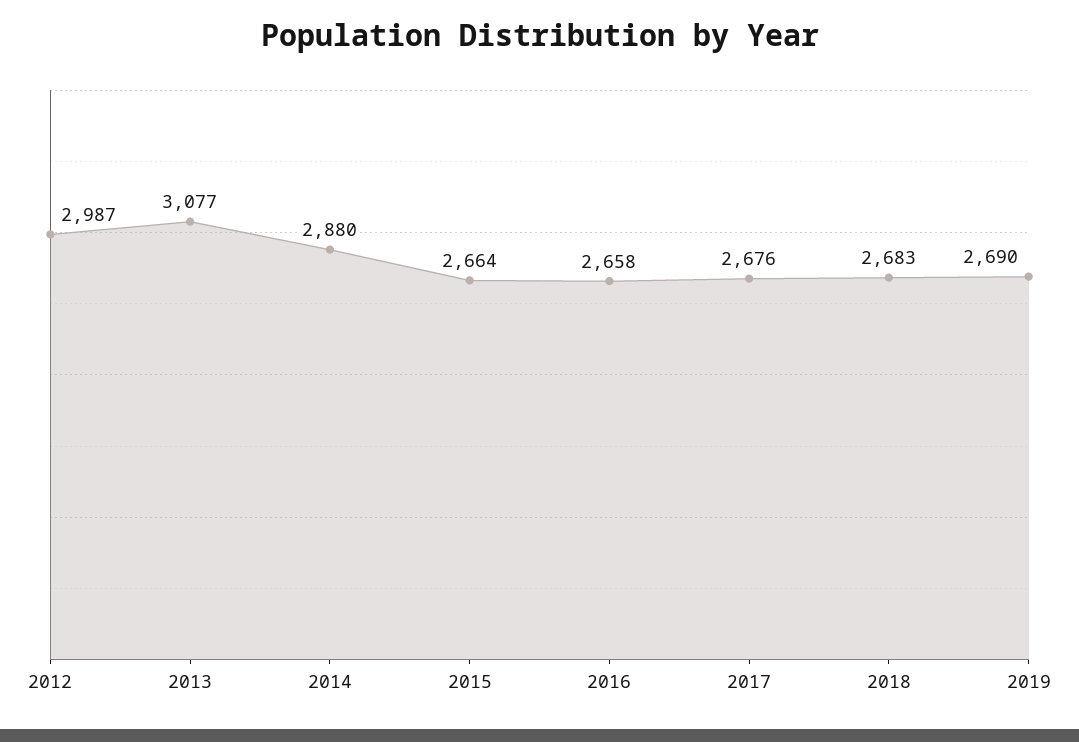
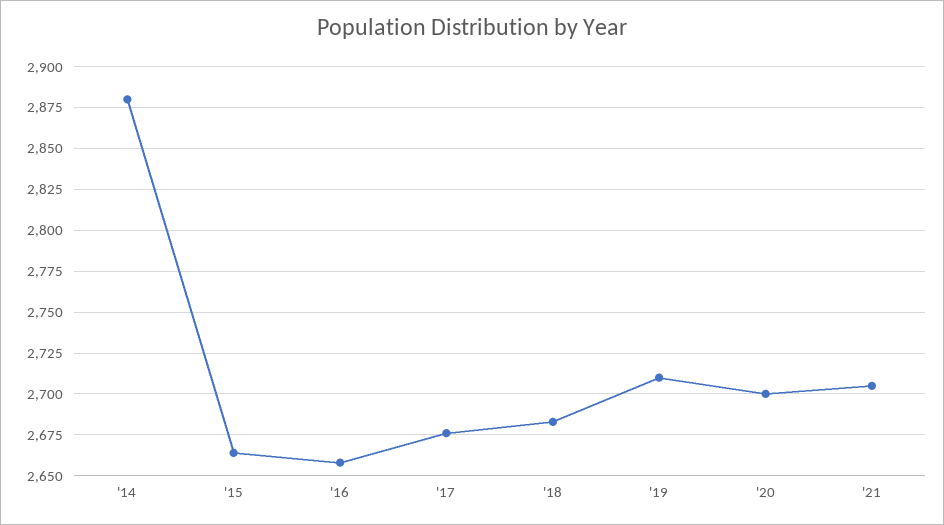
2012: 2987 -> none
2013: 3077 -> none
2019: 2690 -> 2710
'20: none -> 2700
'21: none -> 2705

